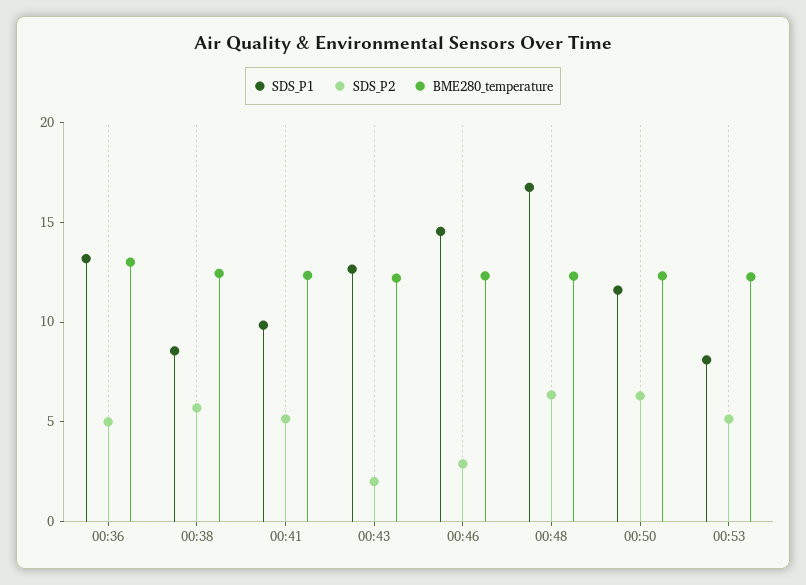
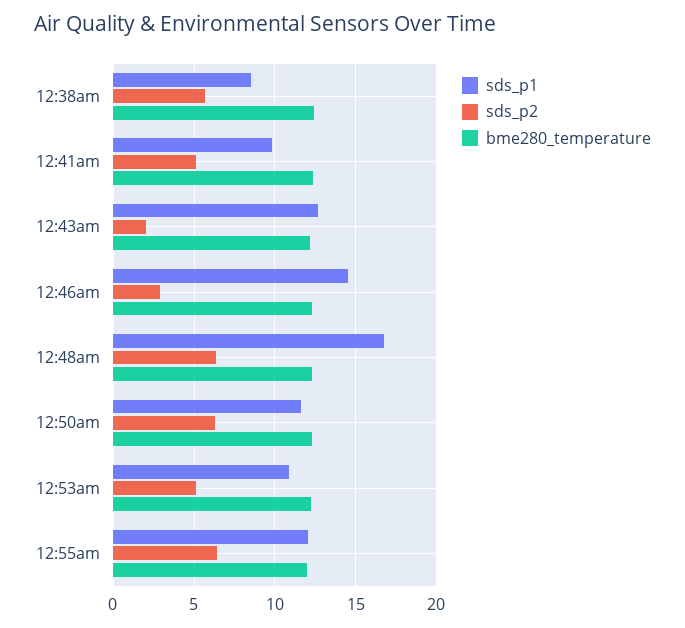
SDS_P1, 00:36: 13 -> none
SDS_P2, 00:36: 5 -> none
BME280_temperature, 00:36: 13 -> none
SDS_P1, 00:53: 8 -> 11
SDS_P1, 12:55am: none -> 12
SDS_P2, 12:55am: none -> 6.5
BME280_temperature, 12:55am: none -> 12

